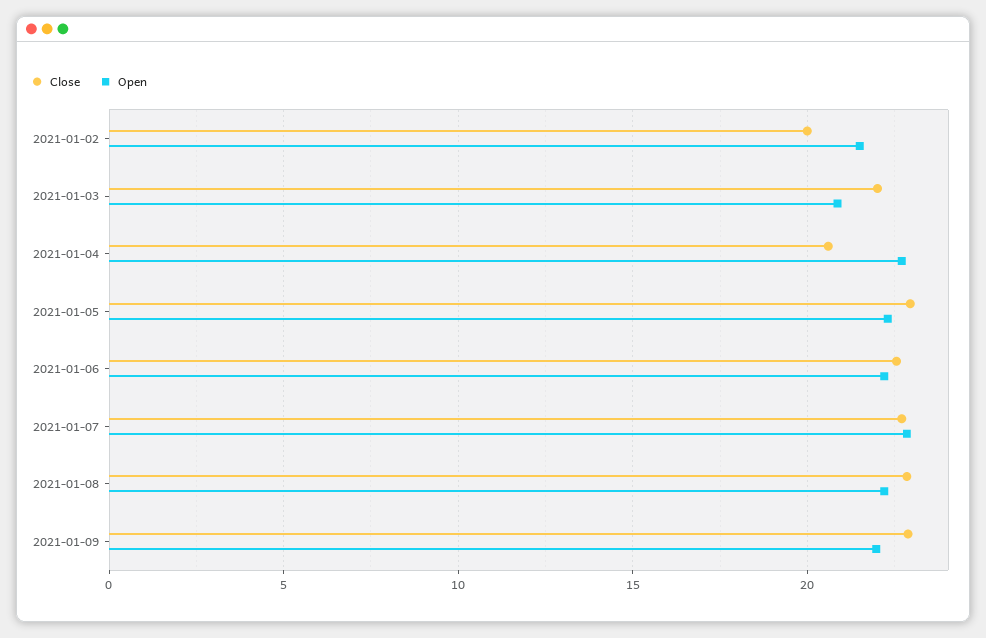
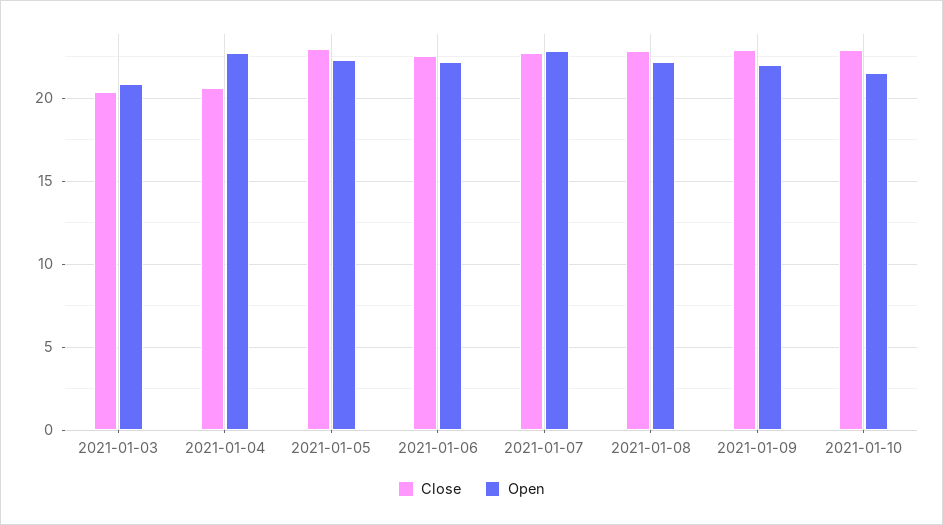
Close, 2021-01-02: 20 -> none
Open, 2021-01-02: 21.5 -> none
Close, 2021-01-03: 22 -> 20.5
Close, 2021-01-10: none -> 23
Open, 2021-01-10: none -> 21.5

